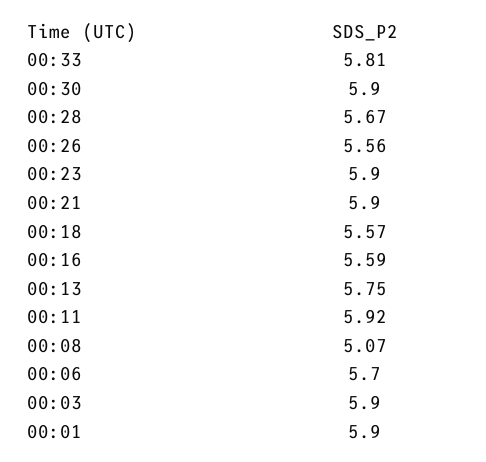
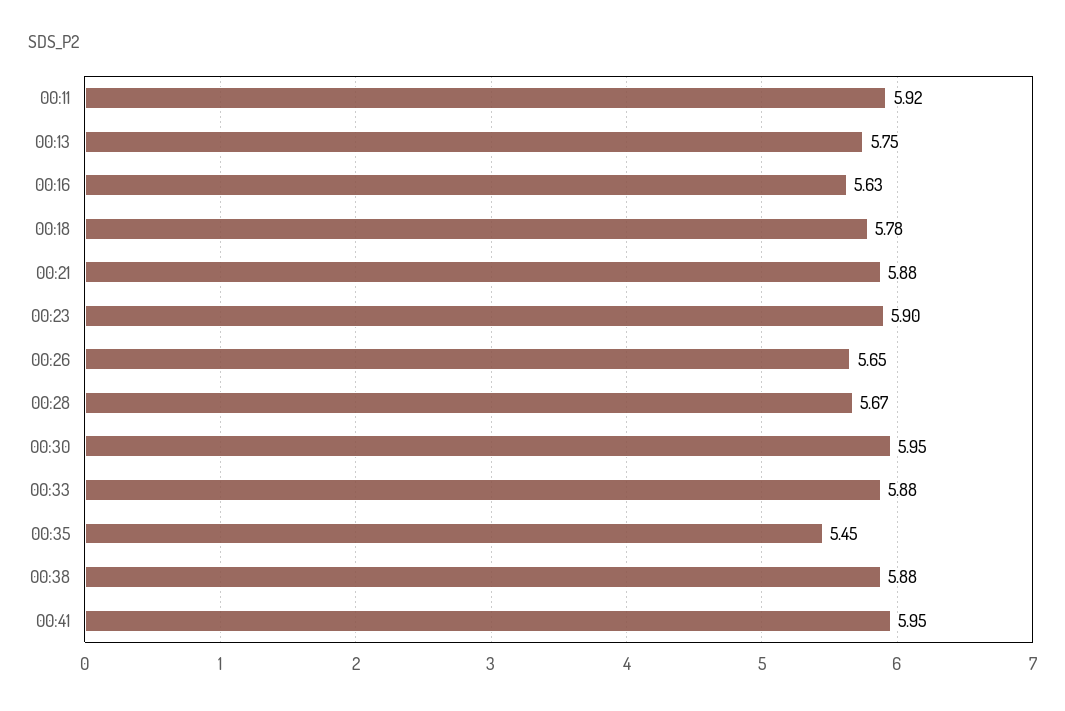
00:33: 5.81 -> 5.88
00:30: 5.9 -> 5.95
00:26: 5.56 -> 5.65
00:21: 5.9 -> 5.88
00:18: 5.57 -> 5.78
00:16: 5.59 -> 5.63
00:08: 5.07 -> none
00:06: 5.7 -> none
00:03: 5.9 -> none
00:01: 5.9 -> none
00:35: none -> 5.45
00:38: none -> 5.88
00:41: none -> 5.95

